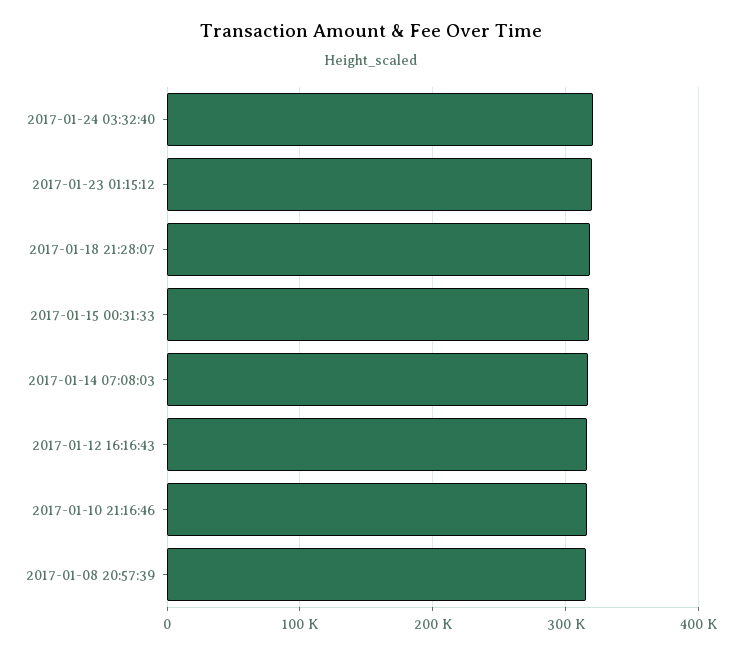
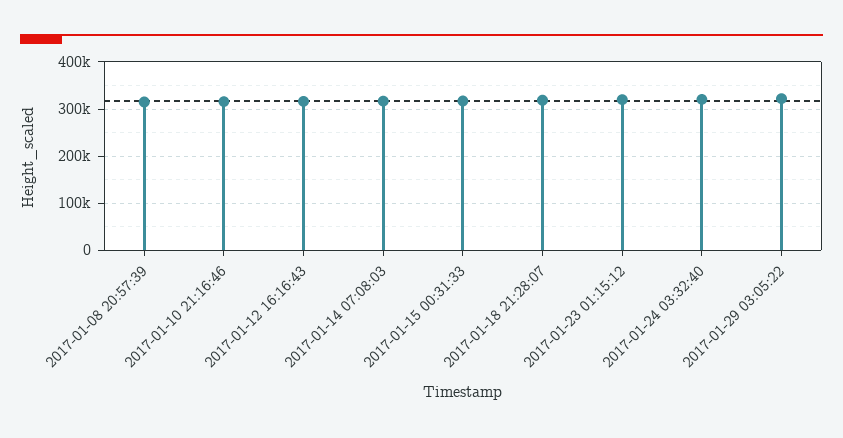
2017-01-29 03:05:22: none -> 320000

